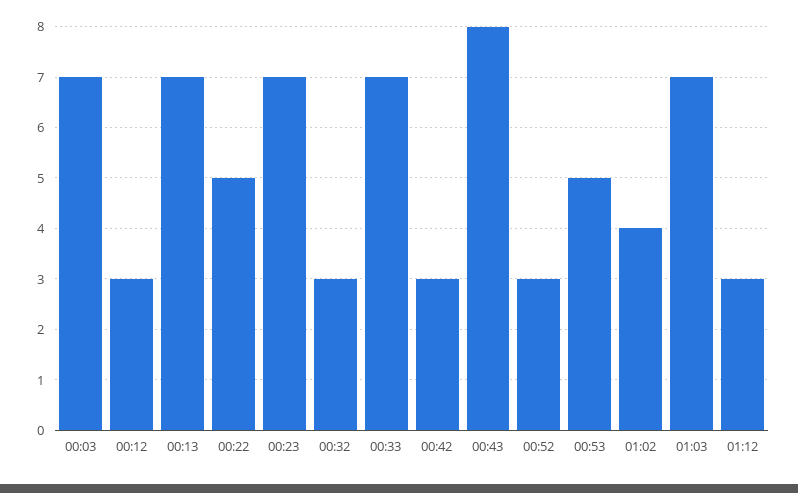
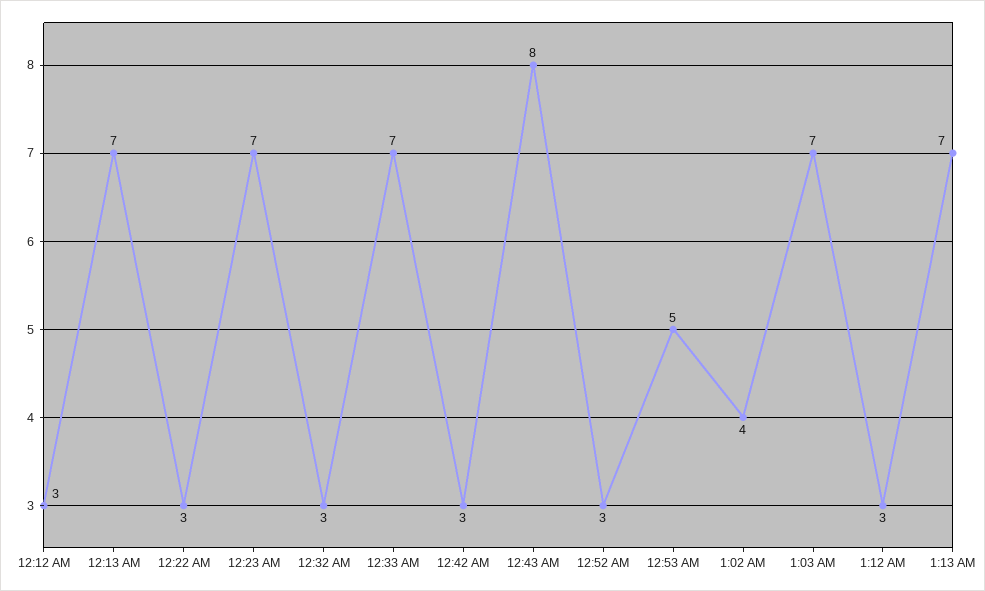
00:03: 7 -> none
00:22: 5 -> 3
1:13 AM: none -> 7

